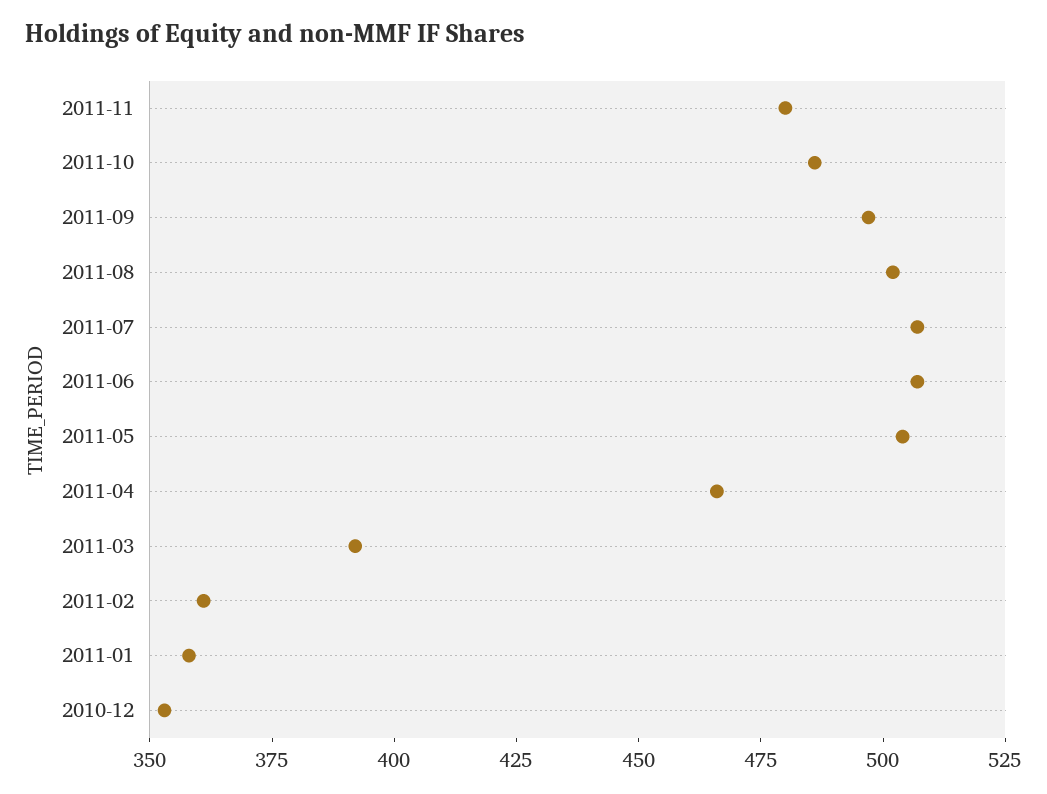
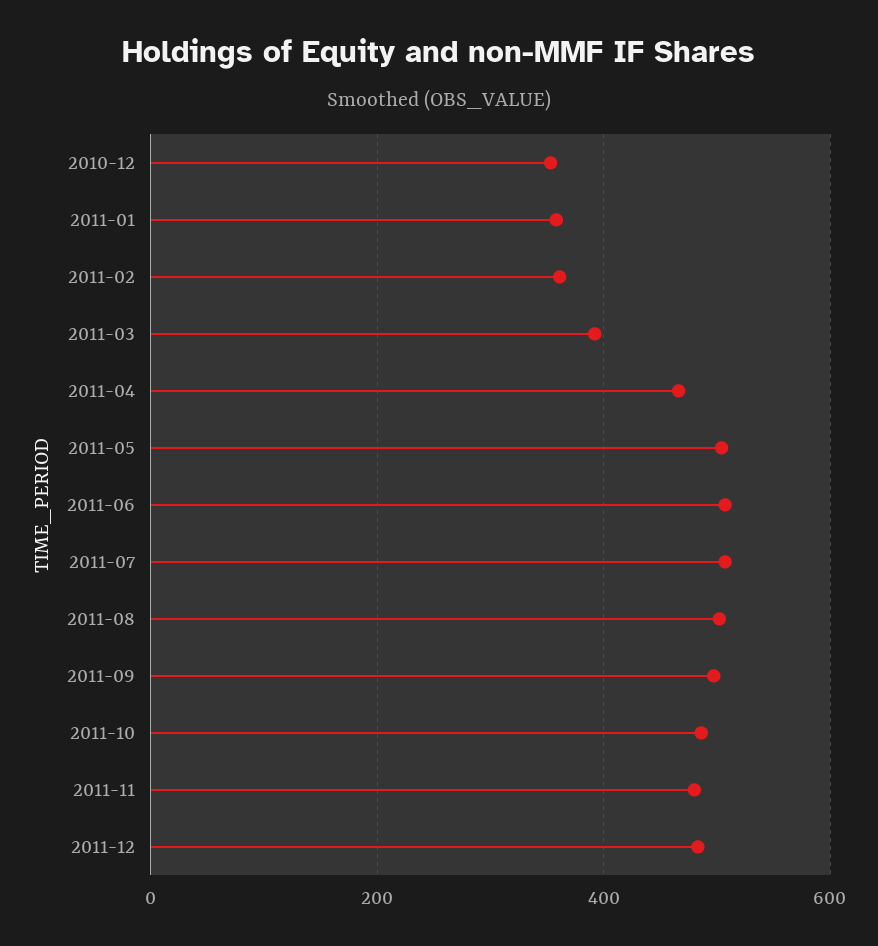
2011-12: none -> 480

